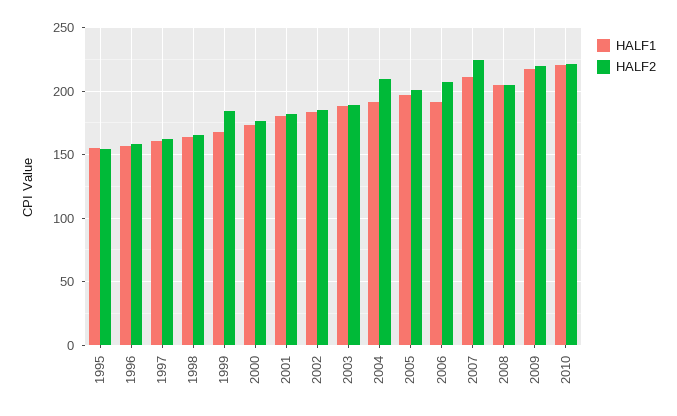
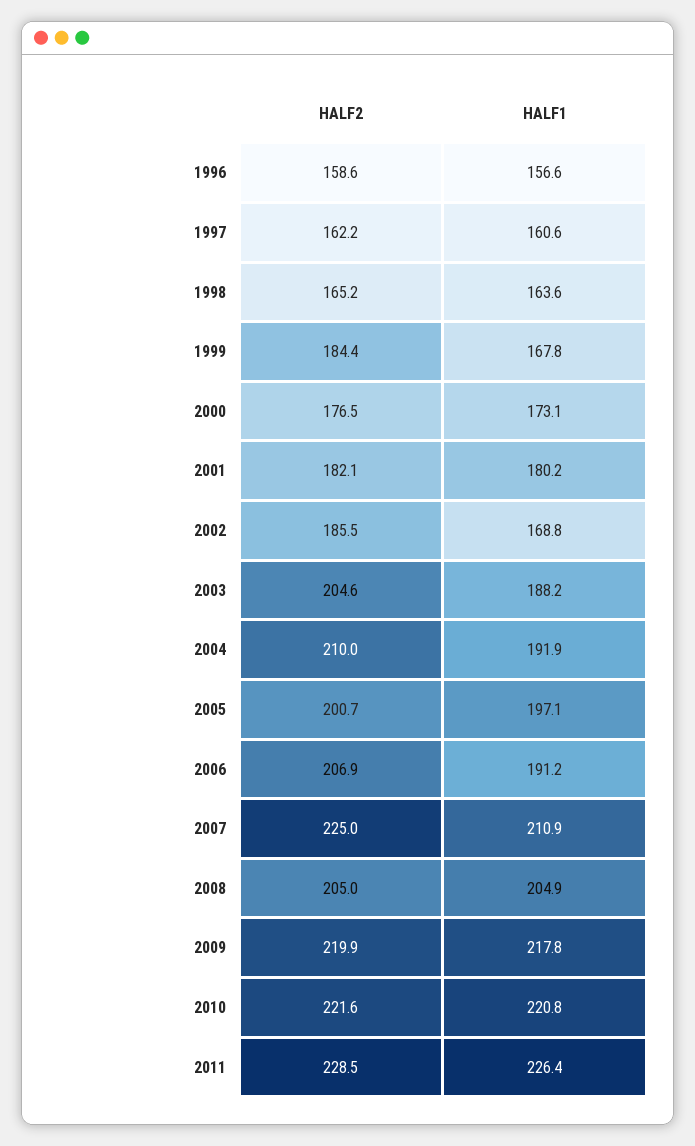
HALF1, 1995: 155 -> none
HALF2, 1995: 155 -> none
HALF1, 2002: 185 -> 168.8
HALF2, 2003: 190 -> 204.6
HALF2, 2011: none -> 228.5
HALF1, 2011: none -> 226.4

